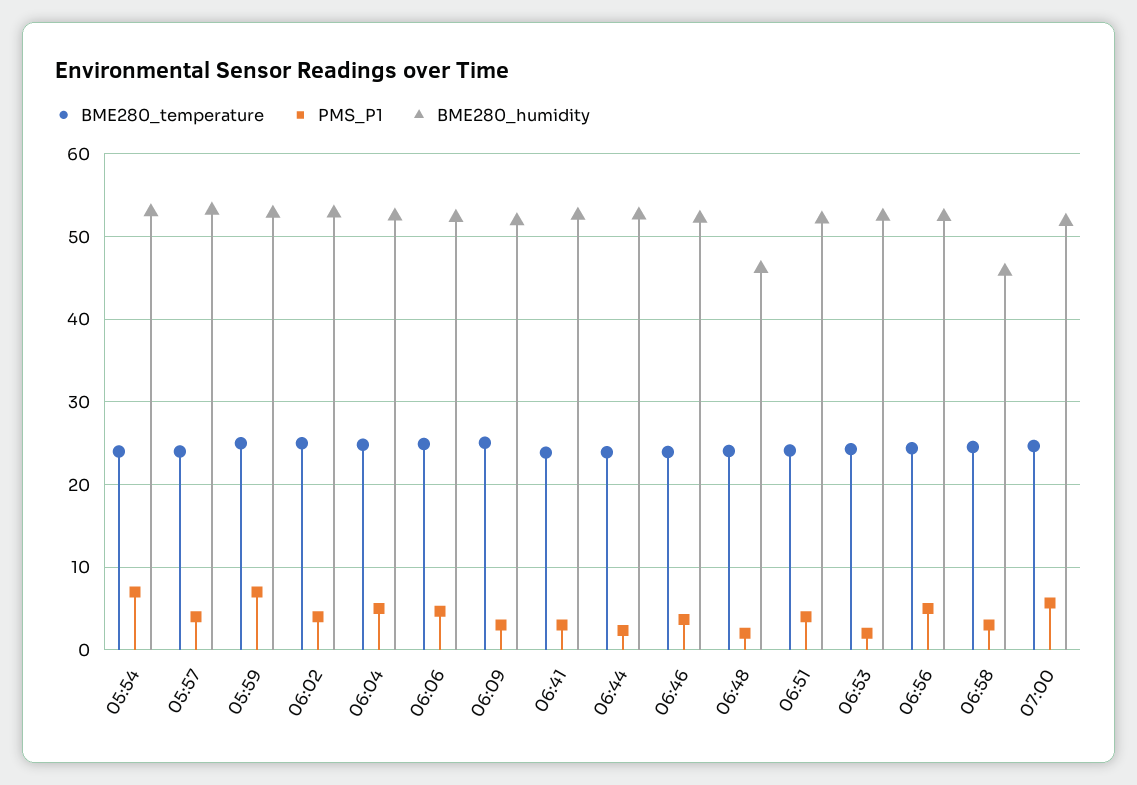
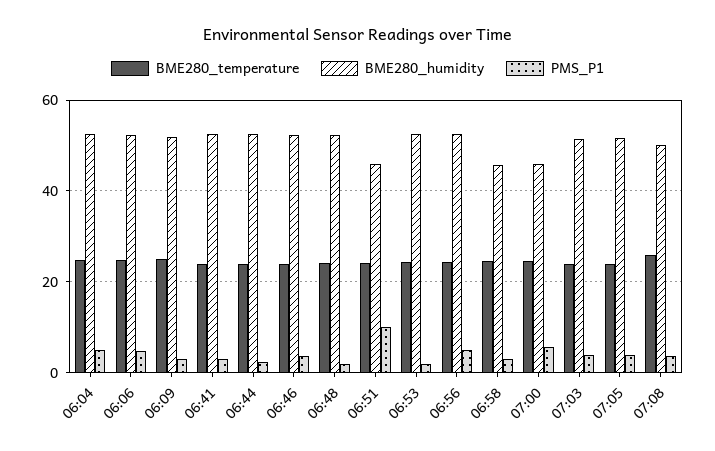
BME280_temperature, 05:54: 24 -> none
PMS_P1, 05:54: 7 -> none
BME280_humidity, 05:54: 53 -> none
BME280_temperature, 05:57: 24 -> none
PMS_P1, 05:57: 4 -> none
BME280_humidity, 05:57: 53 -> none
BME280_temperature, 05:59: 25 -> none
PMS_P1, 05:59: 7 -> none
BME280_humidity, 05:59: 53 -> none
BME280_temperature, 06:02: 25 -> none
PMS_P1, 06:02: 4 -> none
BME280_humidity, 06:02: 53 -> none
BME280_humidity, 06:48: 46 -> 52
PMS_P1, 06:51: 4 -> 10
BME280_humidity, 06:51: 52 -> 46
BME280_humidity, 07:00: 52 -> 46
BME280_temperature, 07:03: none -> 24
BME280_humidity, 07:03: none -> 52
PMS_P1, 07:03: none -> 4
BME280_temperature, 07:05: none -> 24
BME280_humidity, 07:05: none -> 52
PMS_P1, 07:05: none -> 4
BME280_temperature, 07:08: none -> 26
BME280_humidity, 07:08: none -> 50
PMS_P1, 07:08: none -> 4

